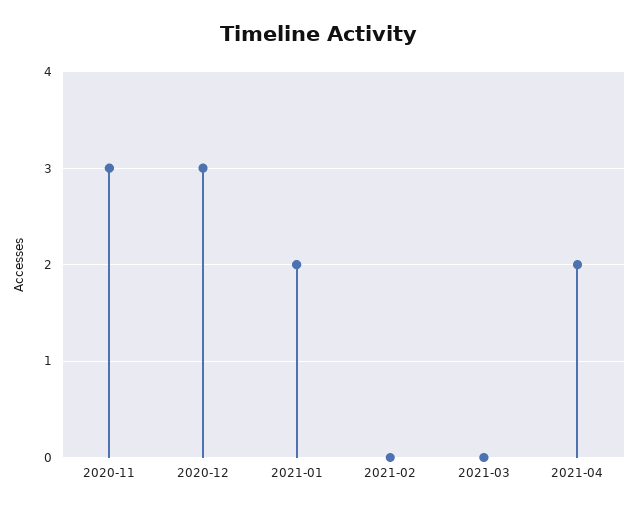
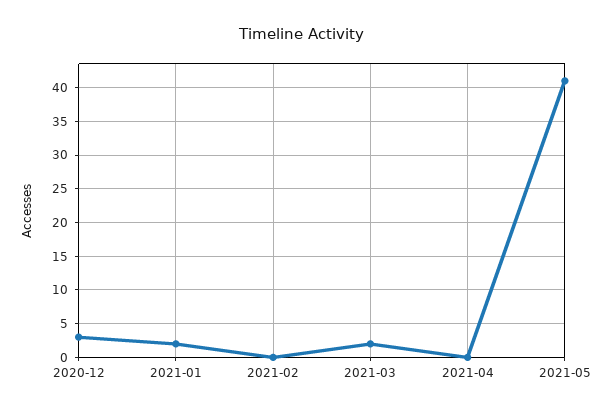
2020-11: 3 -> none
2021-03: 0 -> 2
2021-04: 2 -> 0
2021-05: none -> 41

